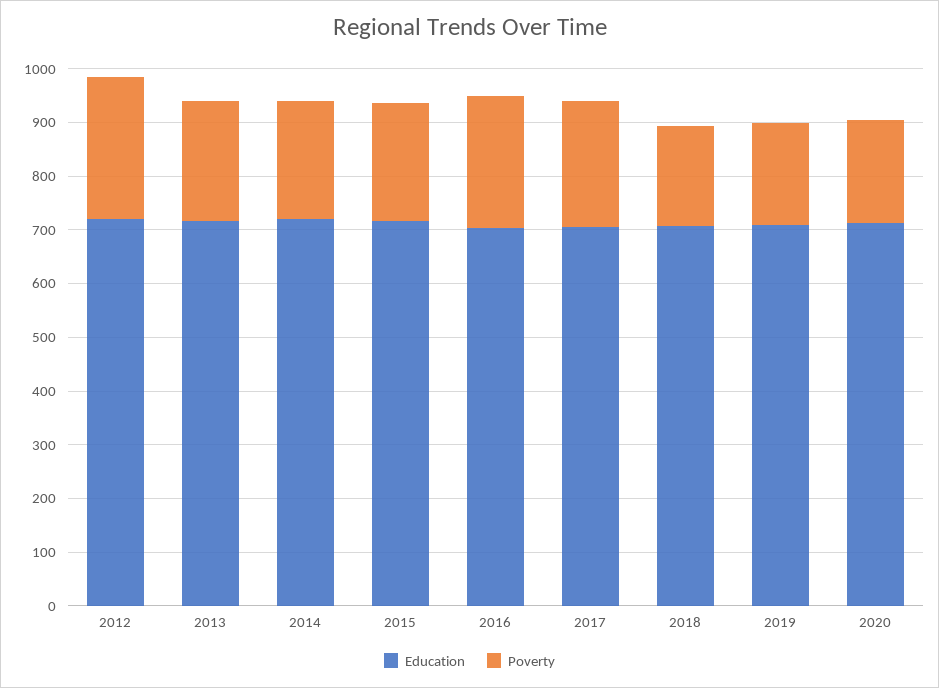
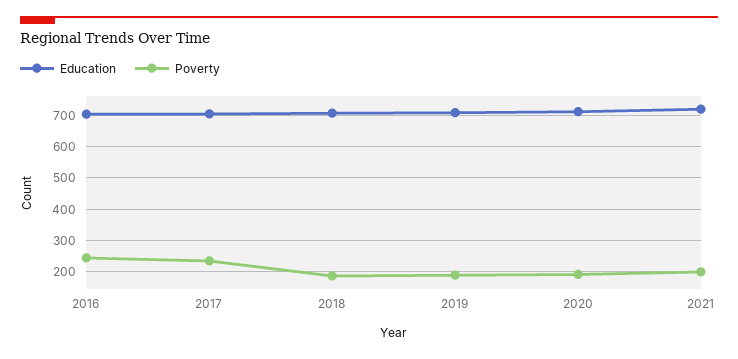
Education, 2012: 720 -> none
Poverty, 2012: 260 -> none
Education, 2013: 720 -> none
Poverty, 2013: 220 -> none
Education, 2014: 720 -> none
Poverty, 2014: 220 -> none
Education, 2015: 720 -> none
Poverty, 2015: 220 -> none
Education, 2021: none -> 720
Poverty, 2021: none -> 200

